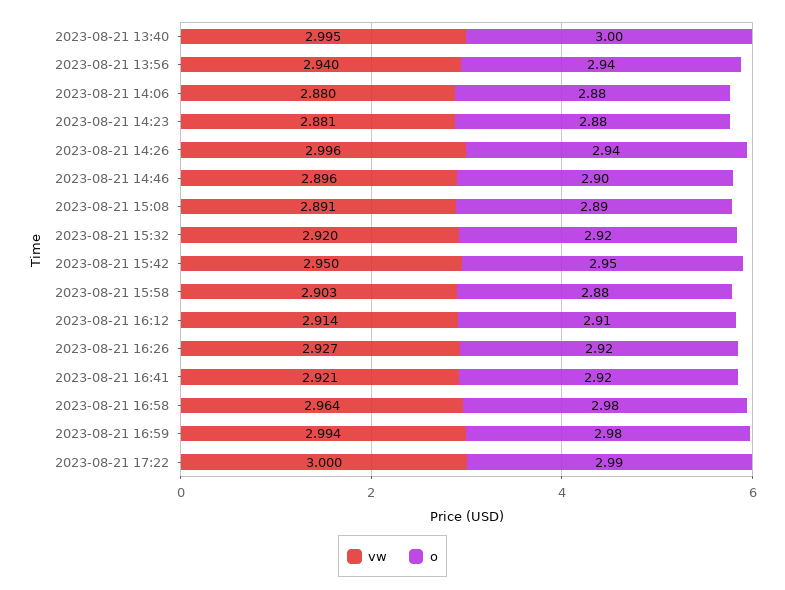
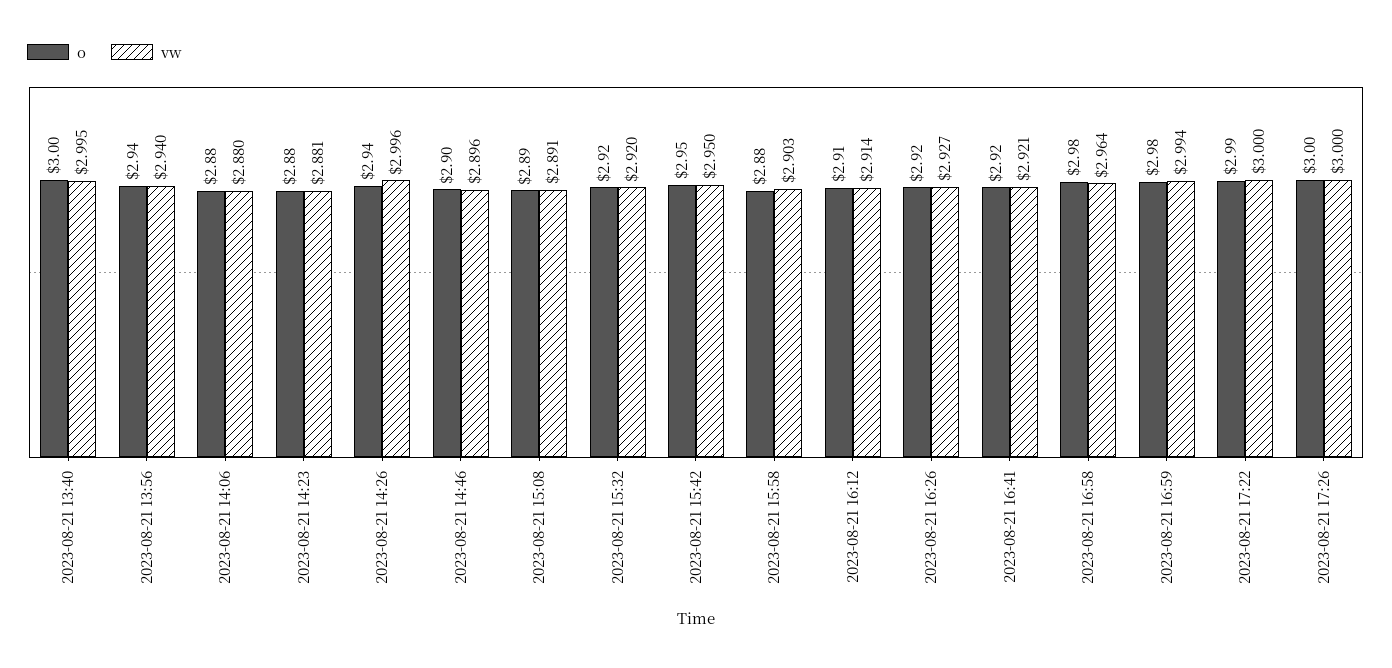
o, 2023-08-21 17:26: none -> 3
vw, 2023-08-21 17:26: none -> 3

